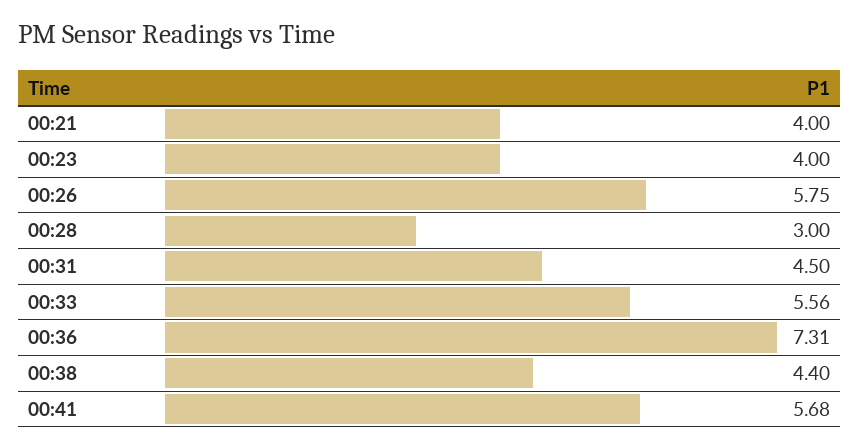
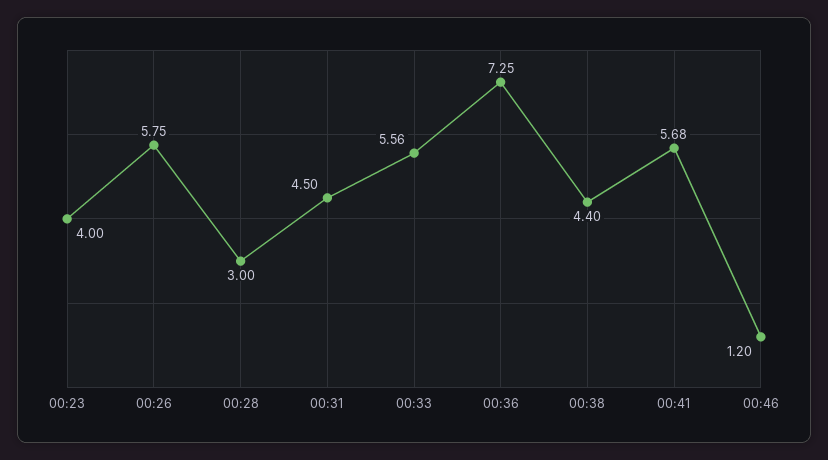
00:21: 4 -> none
00:36: 7.31 -> 7.25
00:46: none -> 1.2

